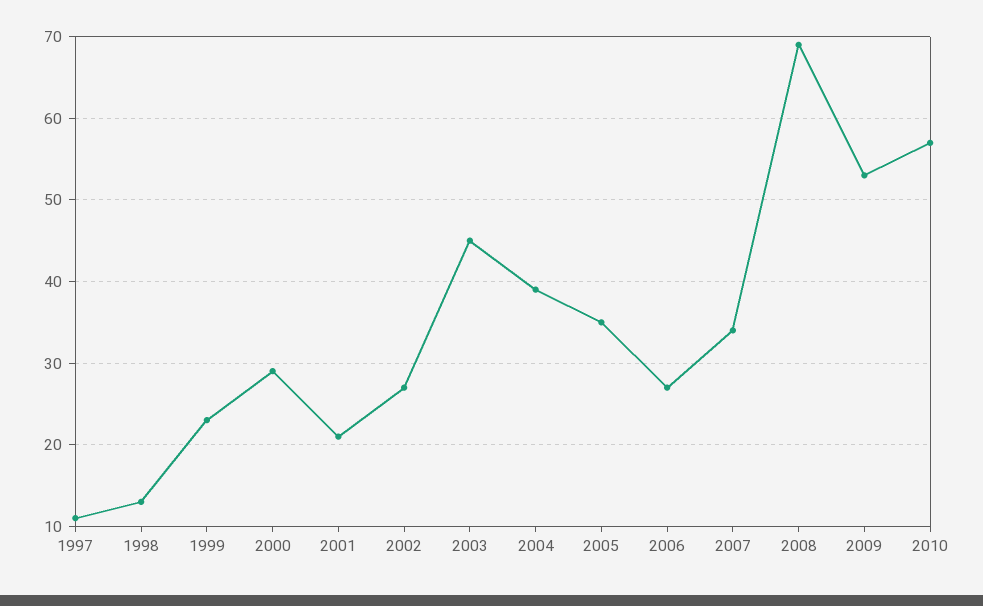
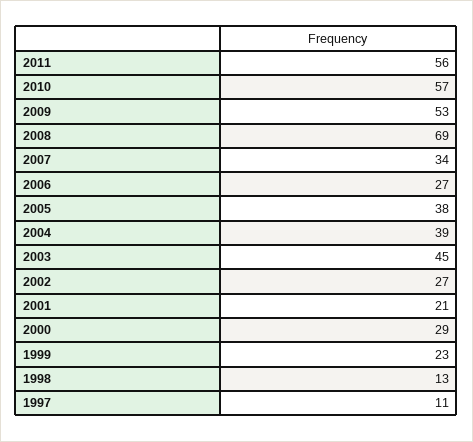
2005: 35 -> 38
2011: none -> 56

